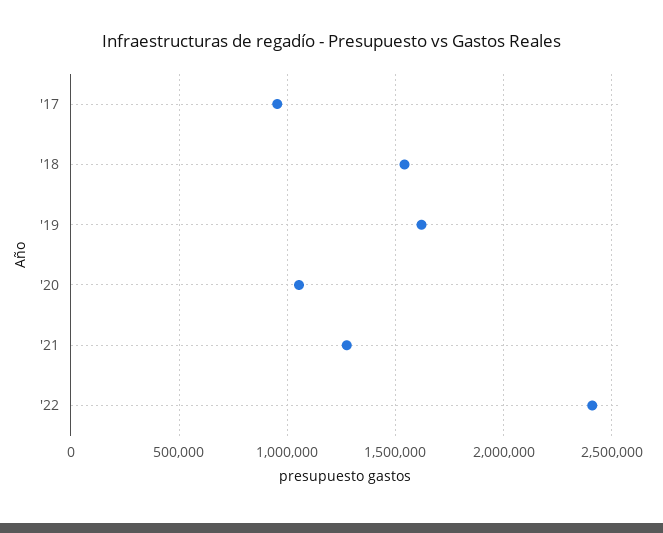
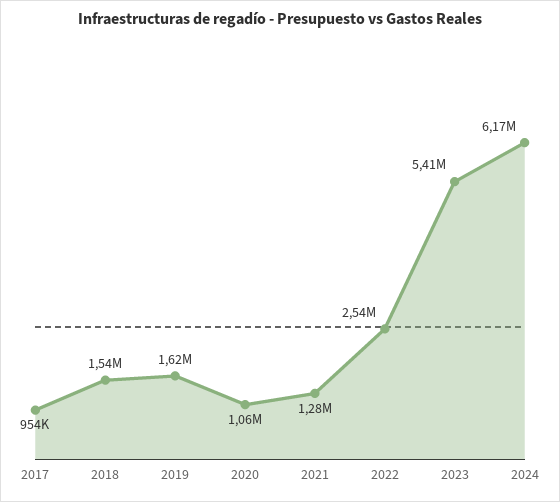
'22: 2400000 -> 2540000
2023: none -> 5410000
2024: none -> 6170000

